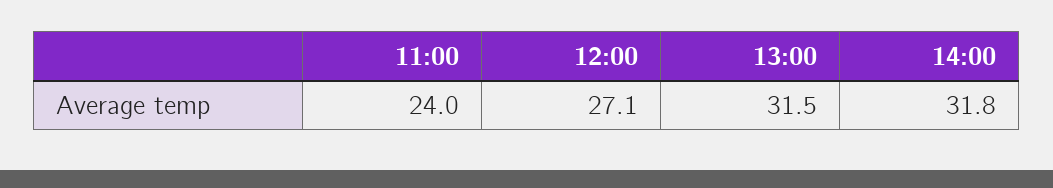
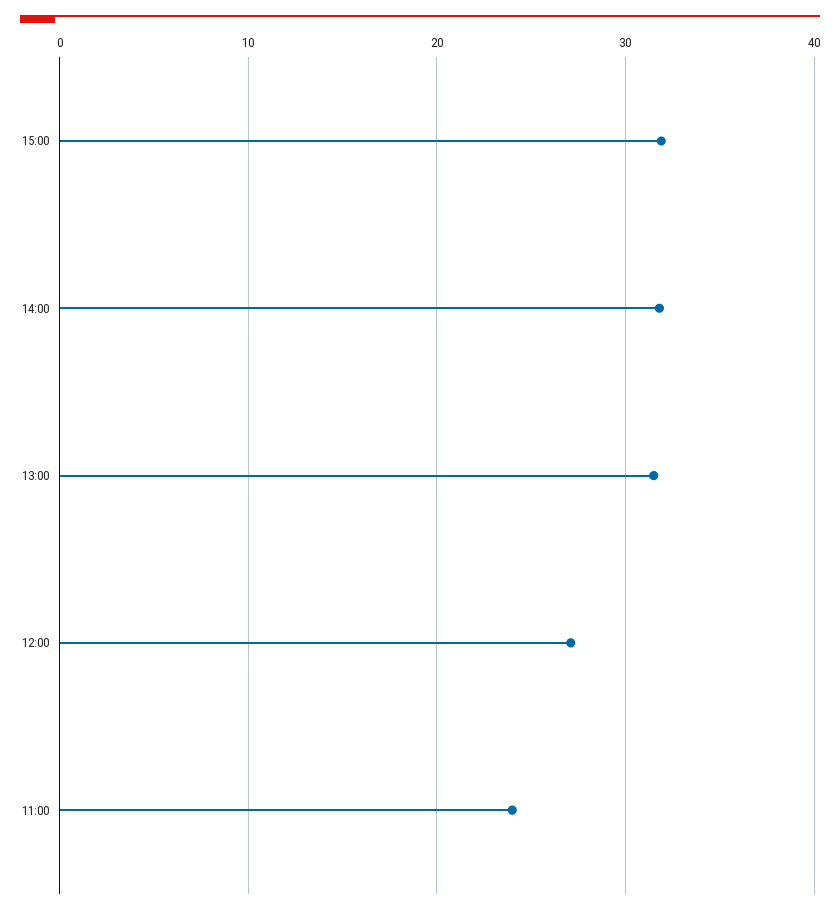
15:00: none -> 32

